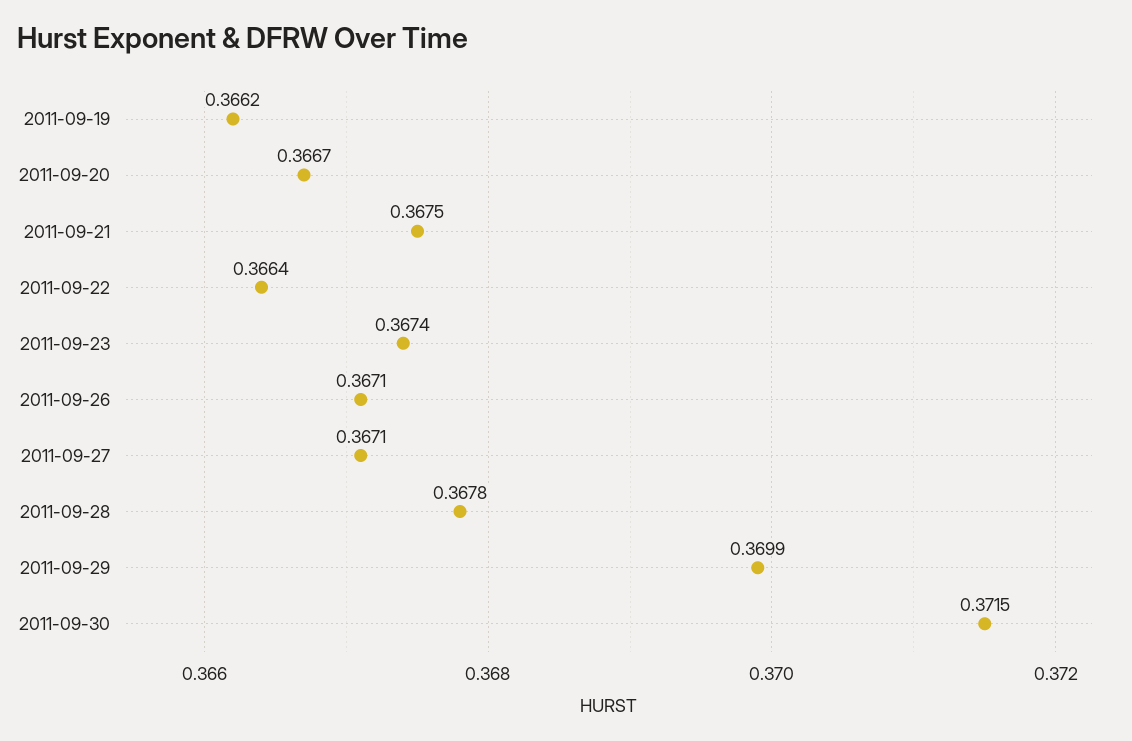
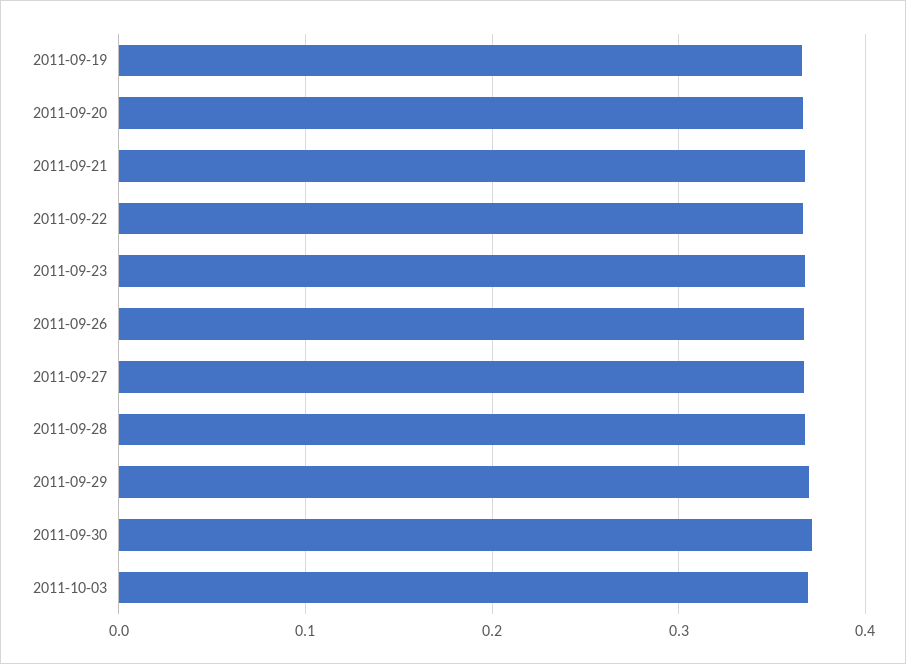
2011-10-03: none -> 0.37

